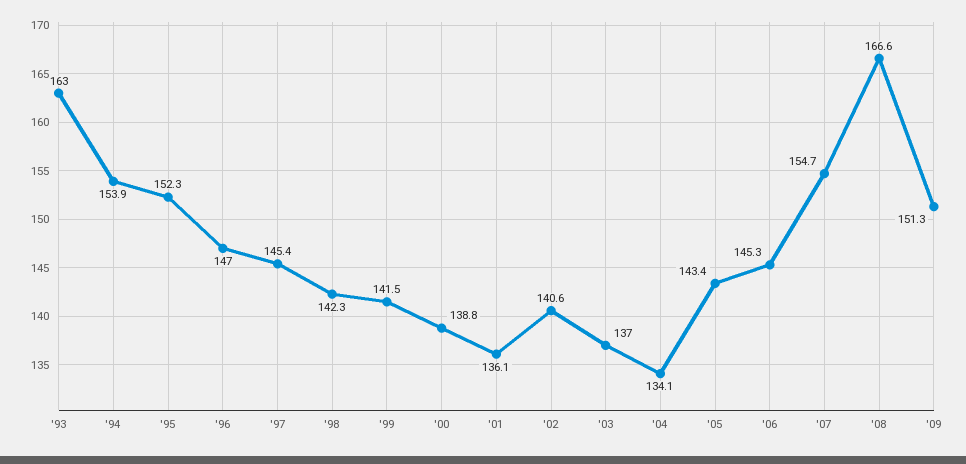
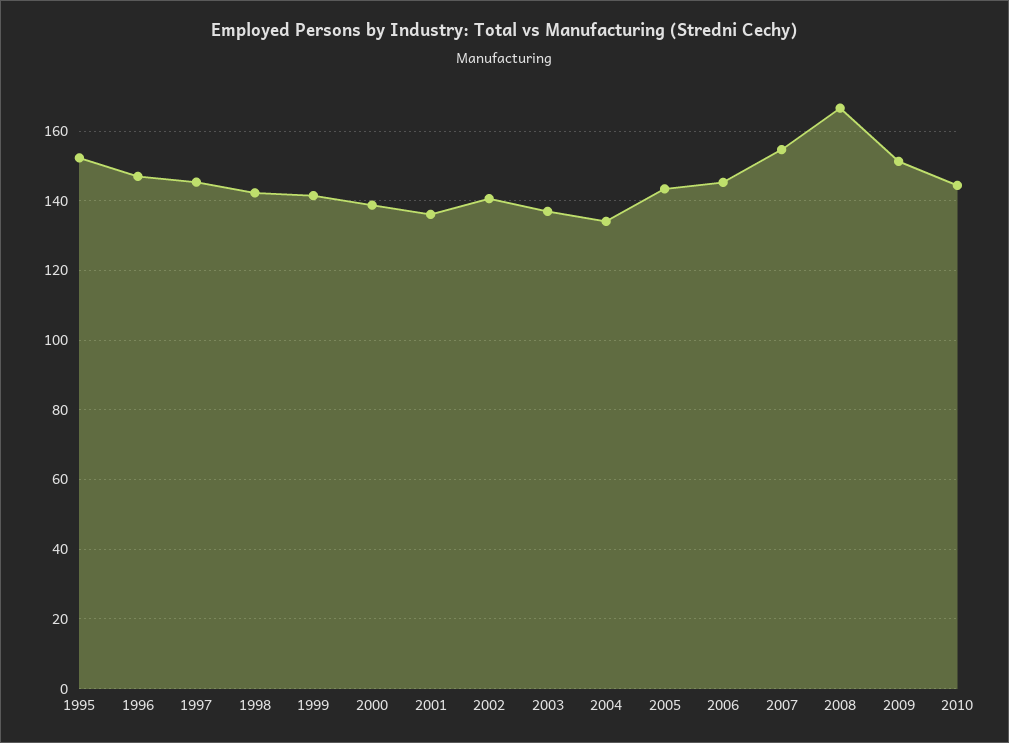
'93: 163 -> none
'94: 153.9 -> none
2010: none -> 144

